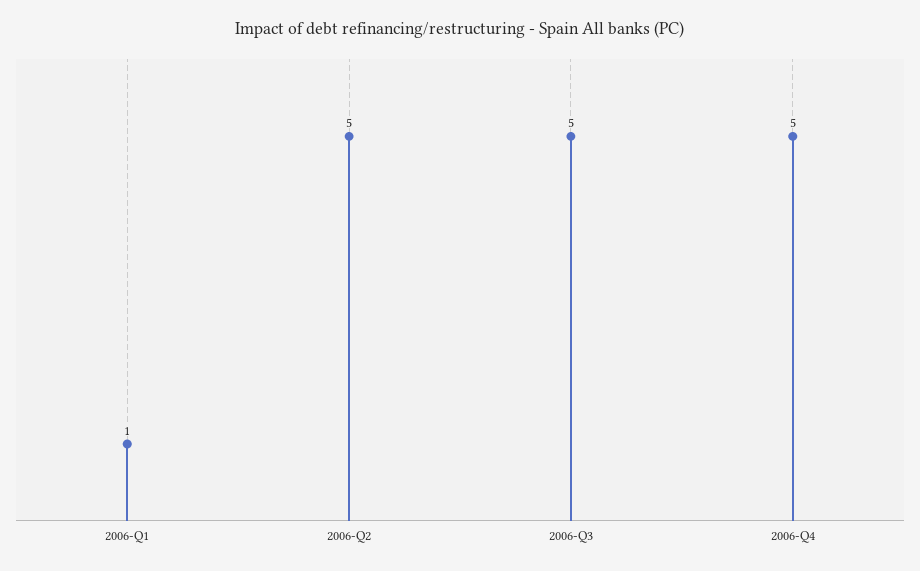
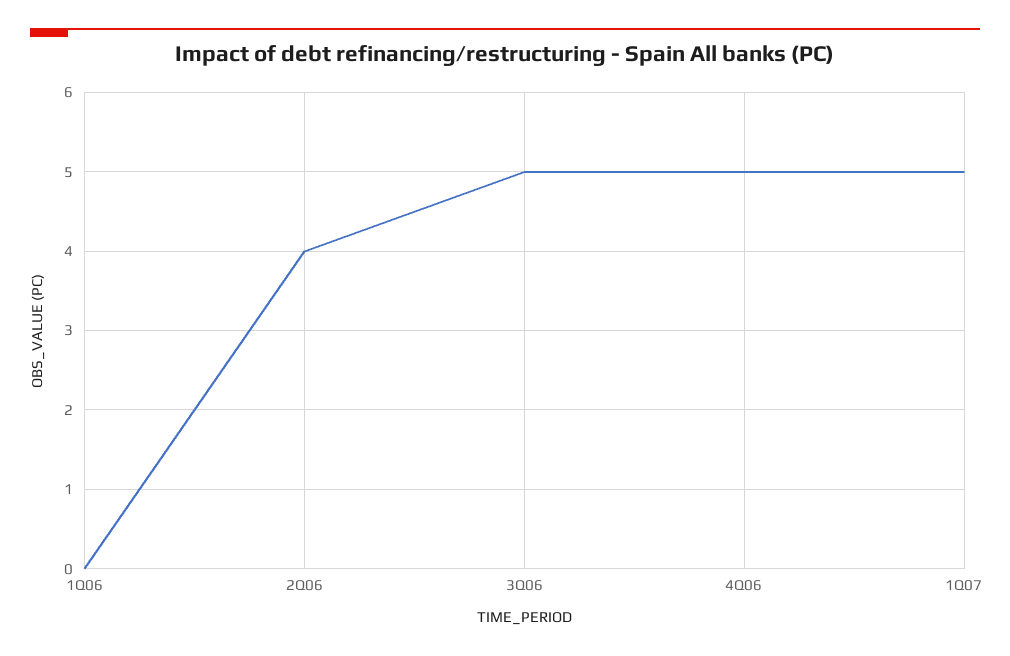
2006-Q1: 1 -> 0
2006-Q2: 5 -> 4
1Q07: none -> 5

